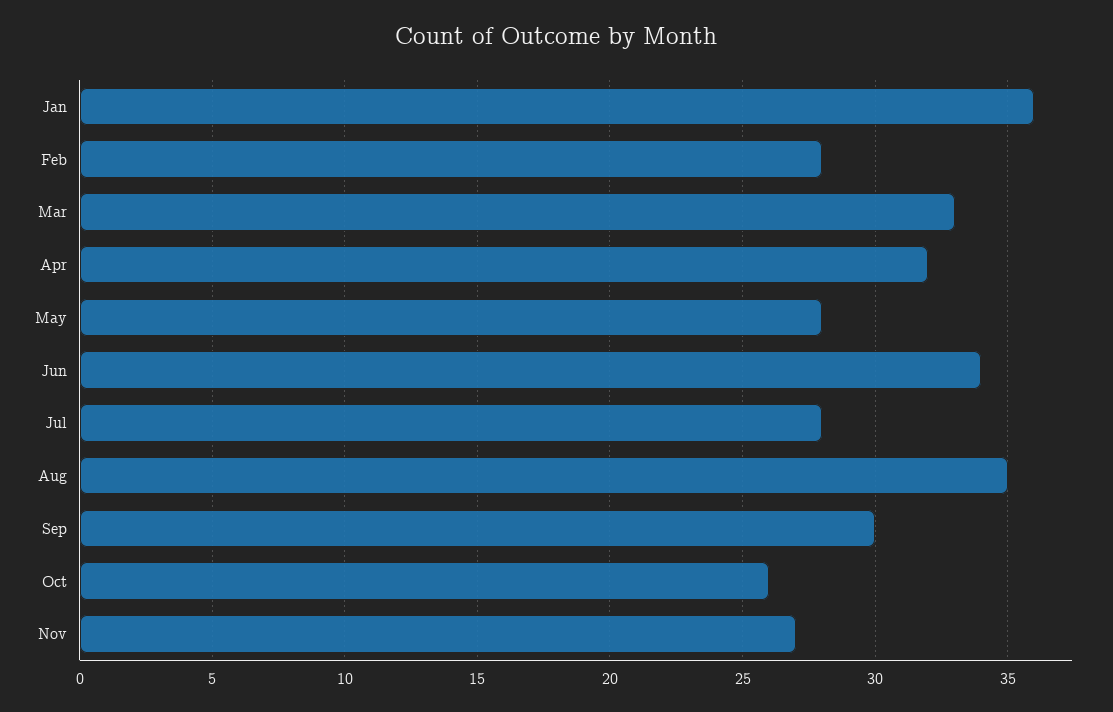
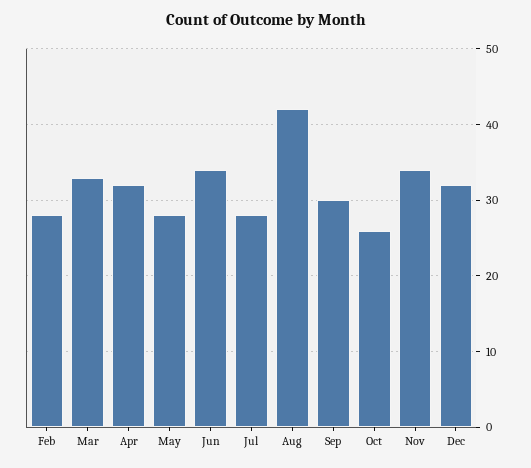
Jan: 36 -> none
Aug: 35 -> 42
Nov: 27 -> 34
Dec: none -> 32

